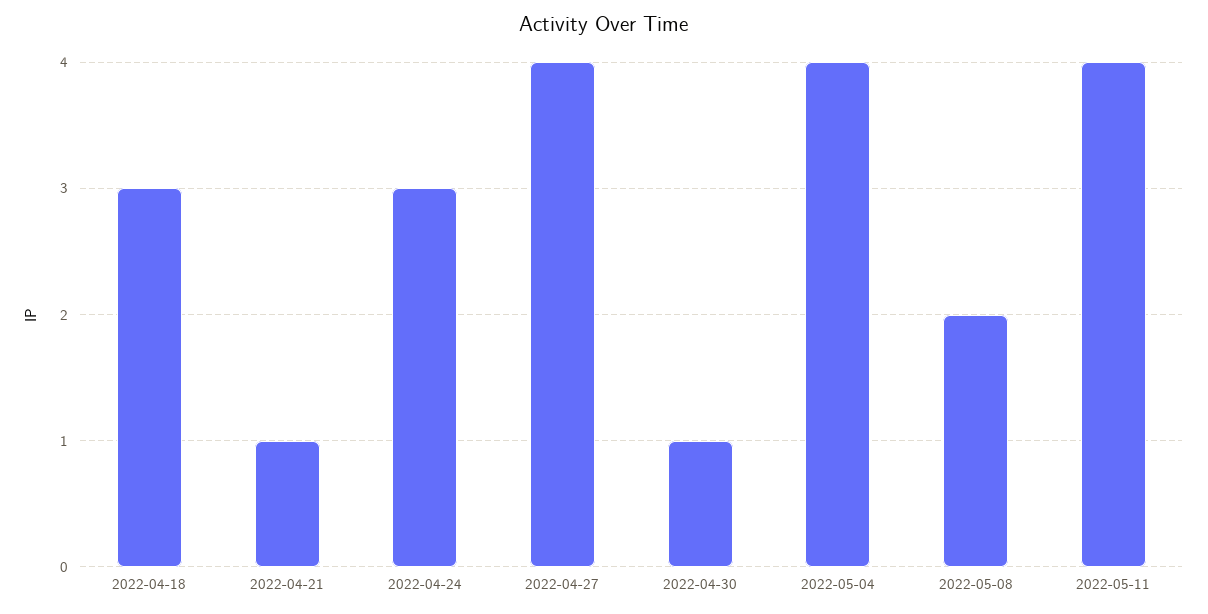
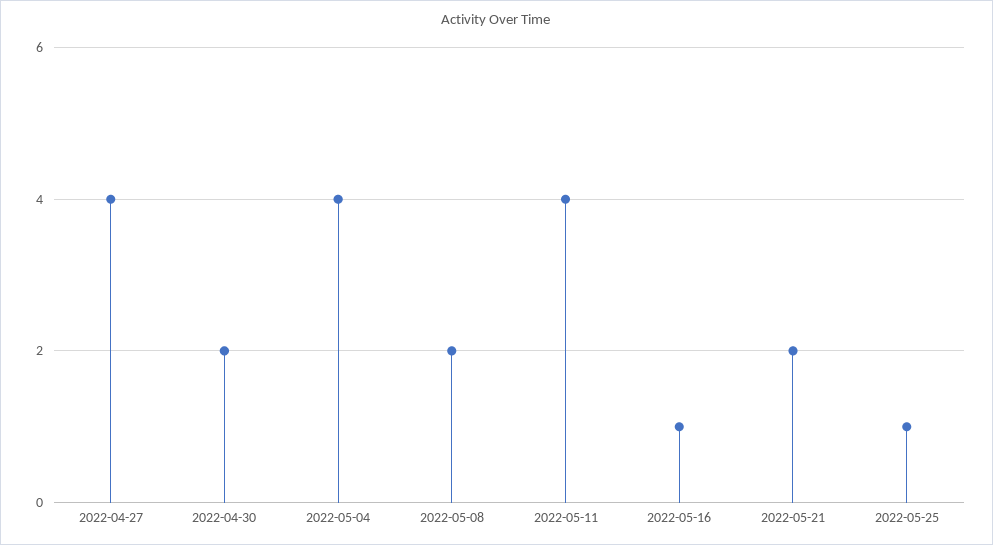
2022-04-18: 3 -> none
2022-04-21: 1 -> none
2022-04-24: 3 -> none
2022-04-30: 1 -> 2
2022-05-16: none -> 1
2022-05-21: none -> 2
2022-05-25: none -> 1

